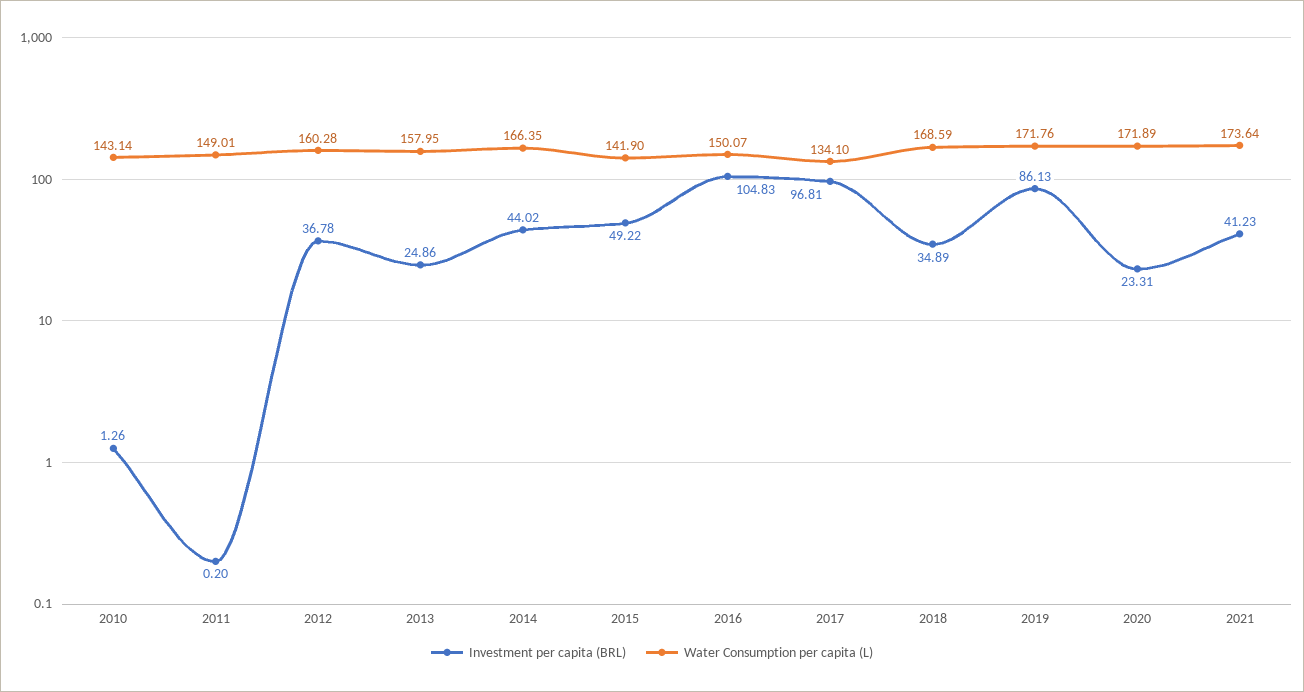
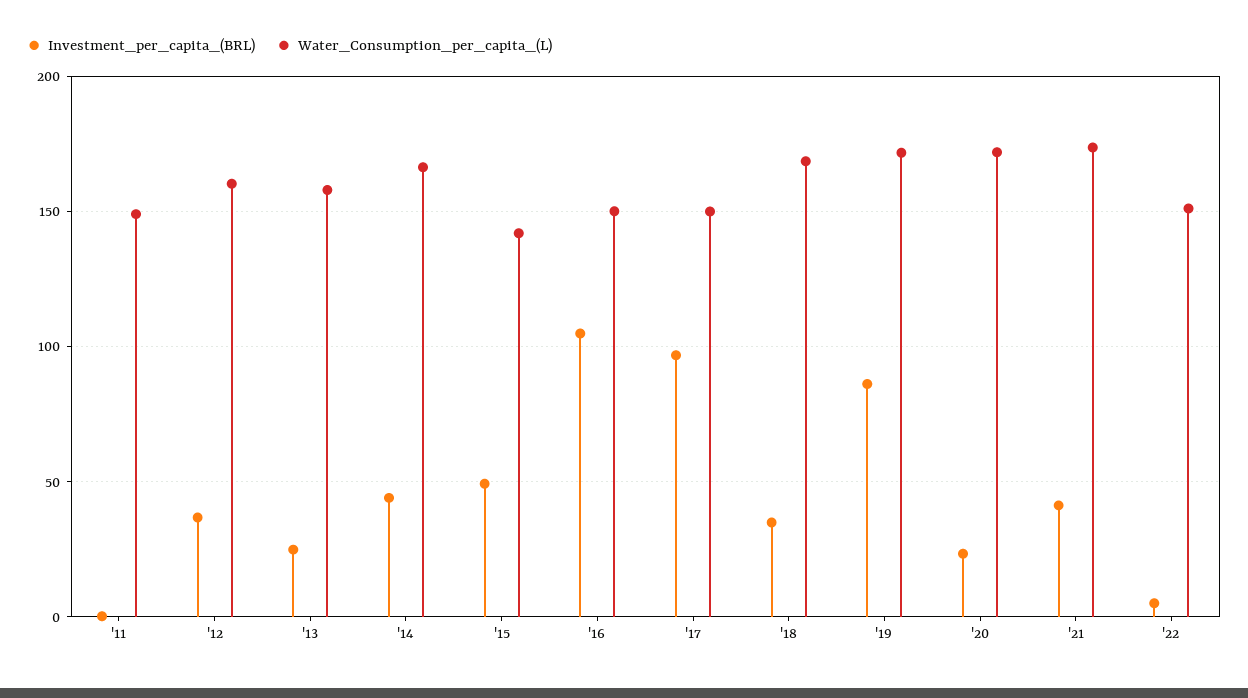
Investment per capita (BRL), 2010: 1.26 -> none
Water Consumption per capita (L), 2010: 143.14 -> none
Water Consumption per capita (L), 2017: 134.1 -> 150
Investment per capita (BRL), '22: none -> 5
Water Consumption per capita (L), '22: none -> 150

